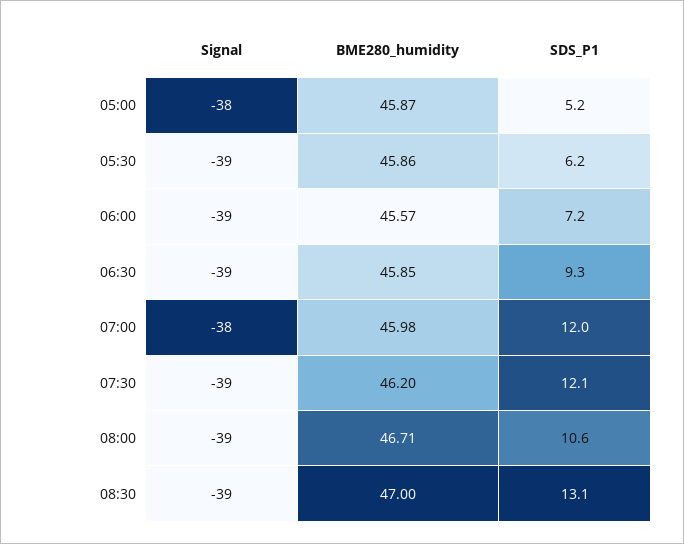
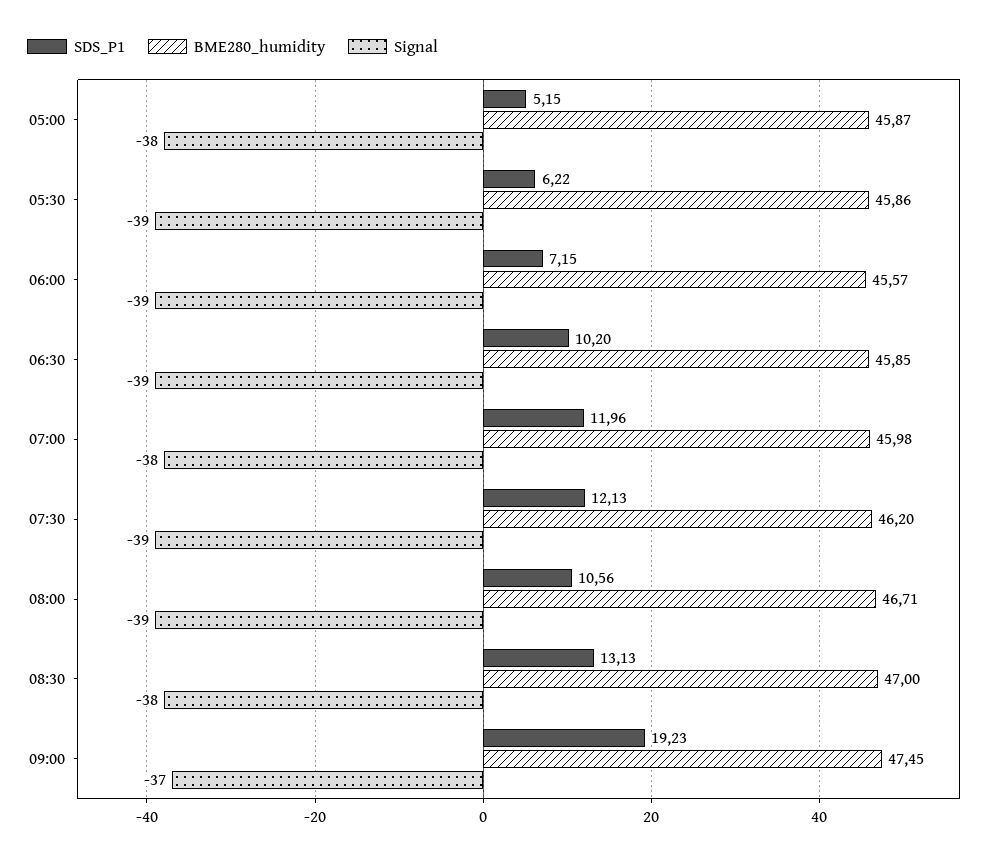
SDS_P1, 06:30: 9.3 -> 10.2
Signal, 08:30: -39 -> -38
SDS_P1, 09:00: none -> 19.23
BME280_humidity, 09:00: none -> 47.45
Signal, 09:00: none -> -37

